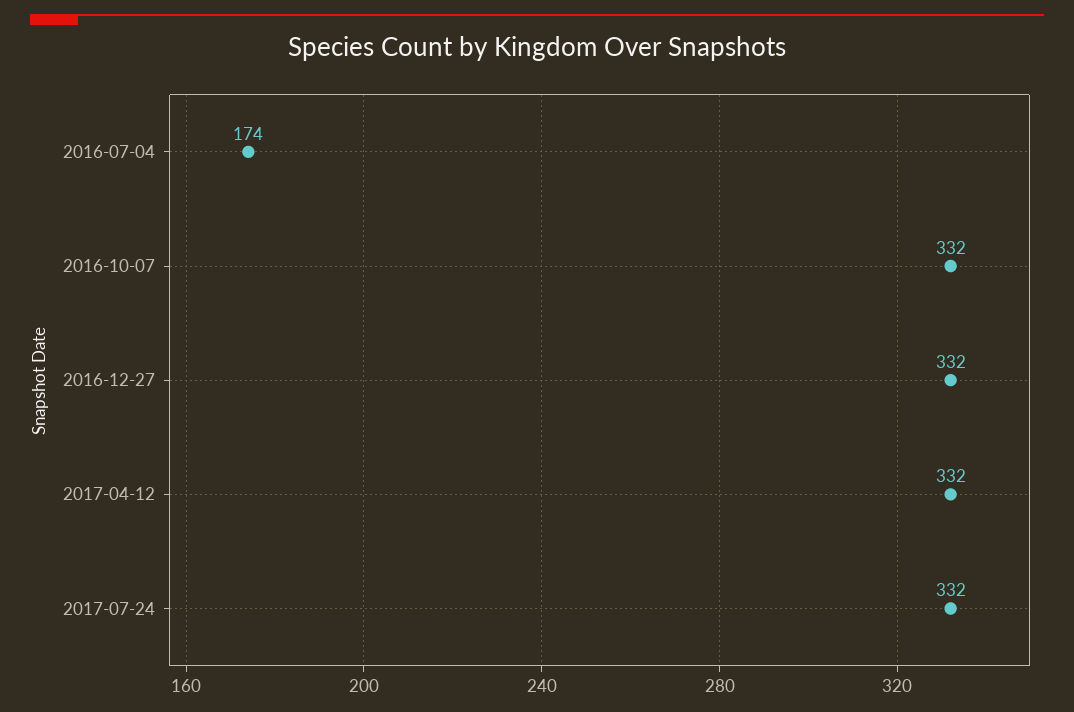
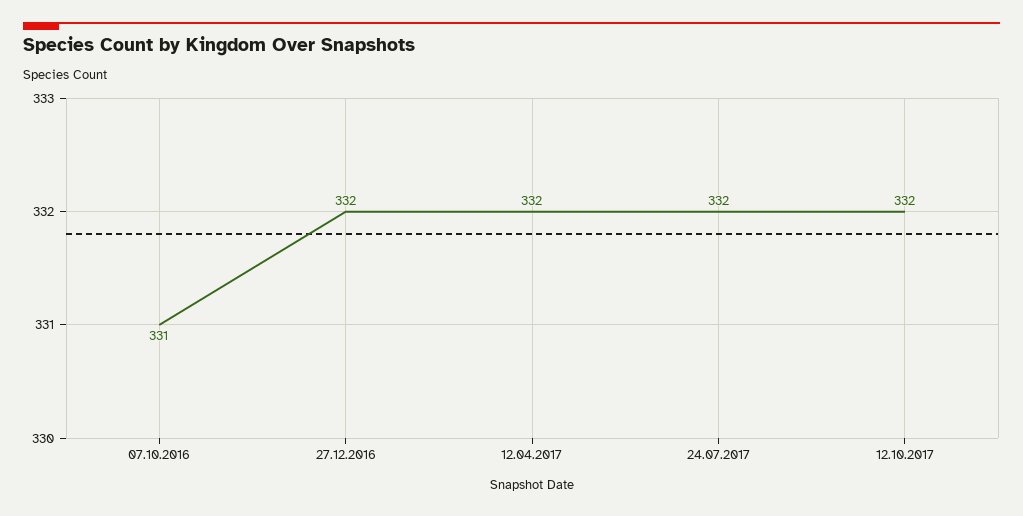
2016-07-04: 174 -> none
2016-10-07: 332 -> 331
12.10.2017: none -> 332

